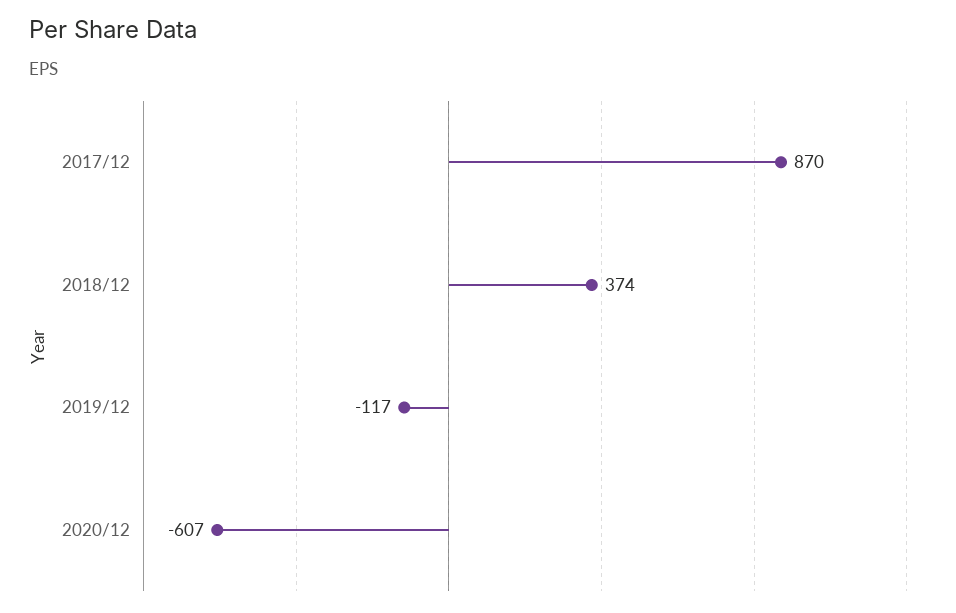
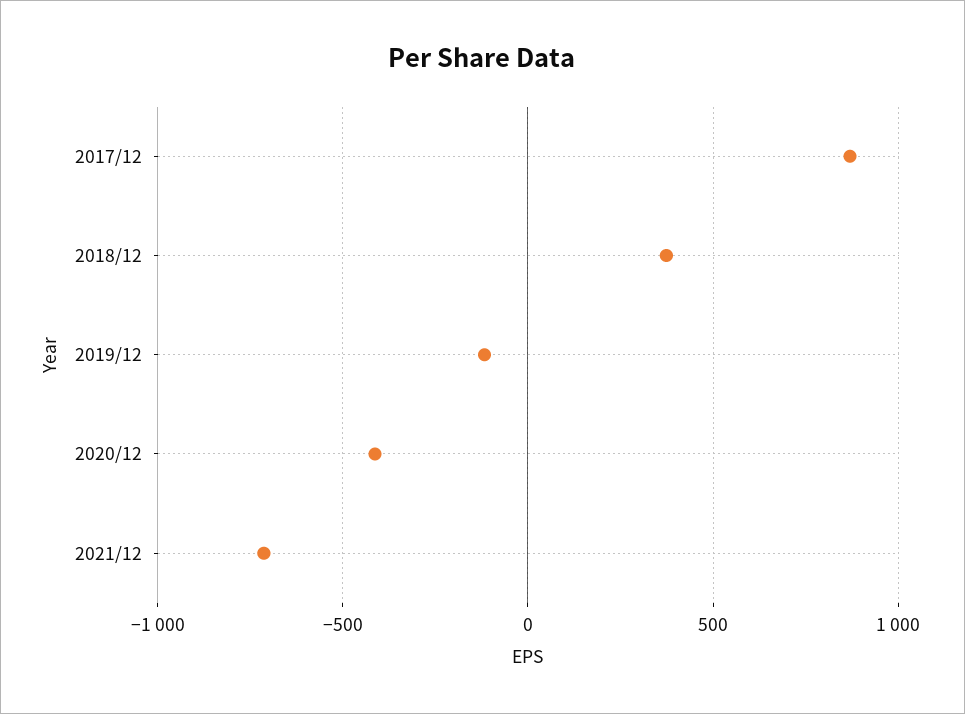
2020/12: -607 -> -400
2021/12: none -> -700

